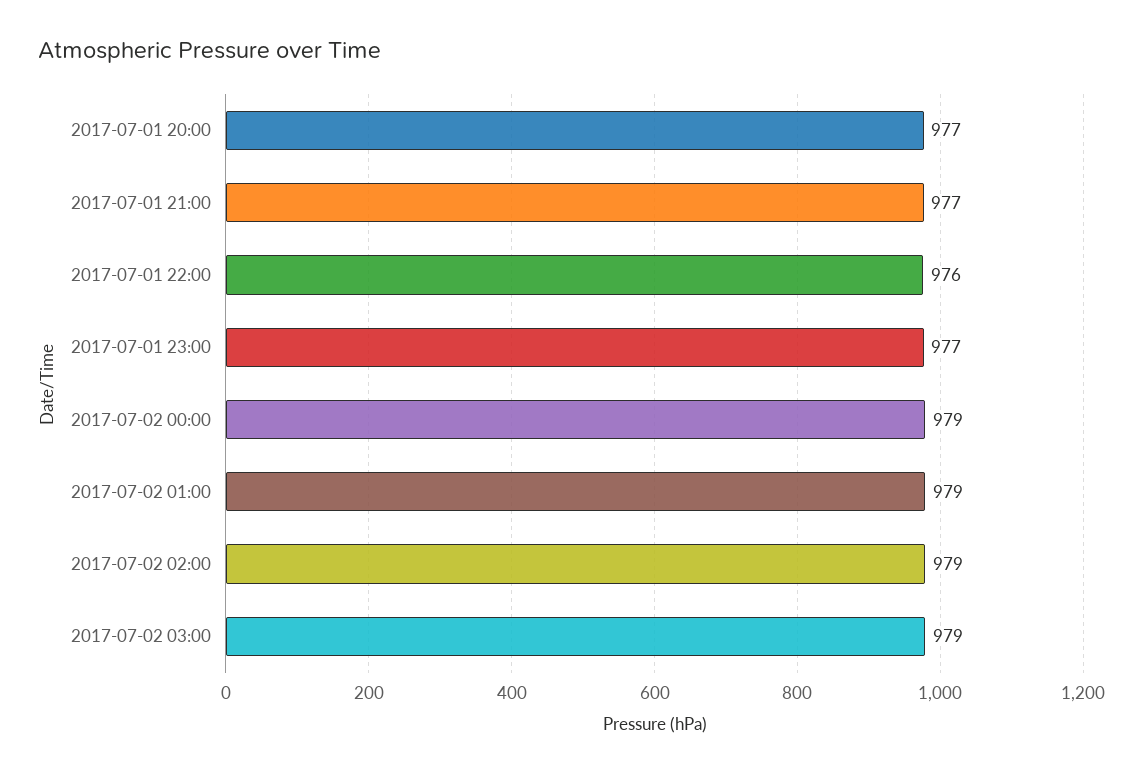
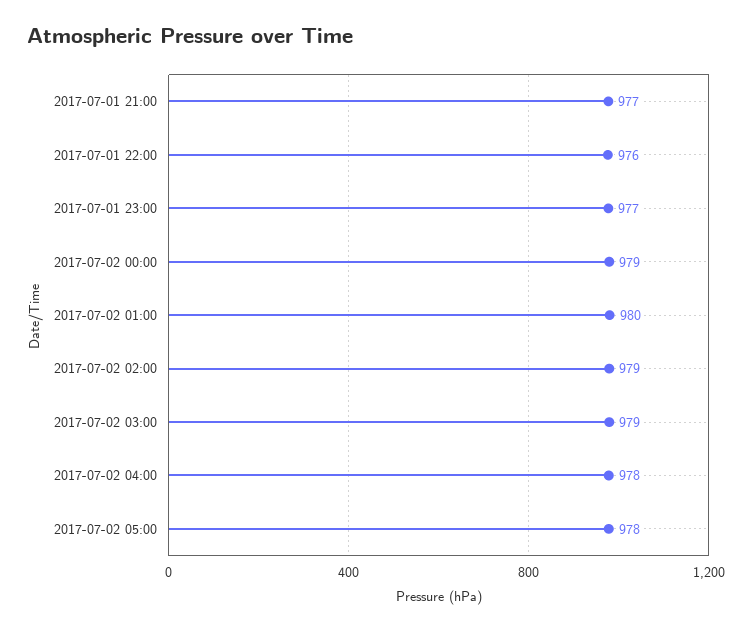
2017-07-01 20:00: 977 -> none
2017-07-02 01:00: 979 -> 980
2017-07-02 04:00: none -> 978
2017-07-02 05:00: none -> 978

